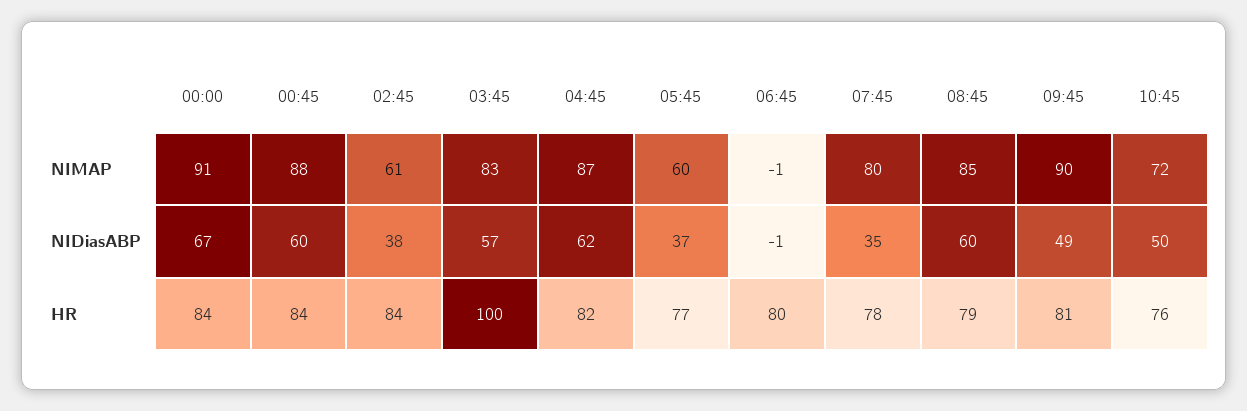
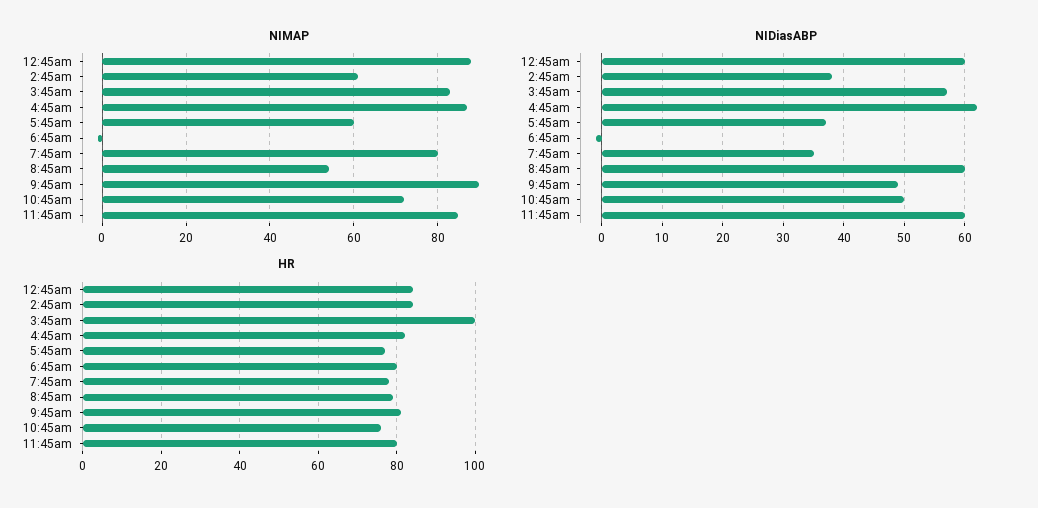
NIMAP, 00:00: 91 -> none
NIMAP, 08:45: 85 -> 55
NIDiasABP, 00:00: 67 -> none
HR, 00:00: 84 -> none
NIMAP, 11:45am: none -> 85
NIDiasABP, 11:45am: none -> 60
HR, 11:45am: none -> 80

